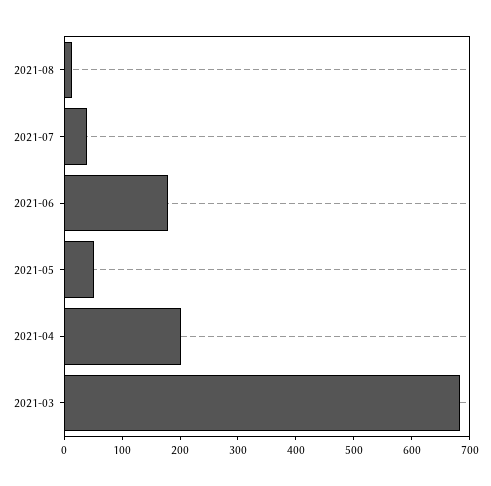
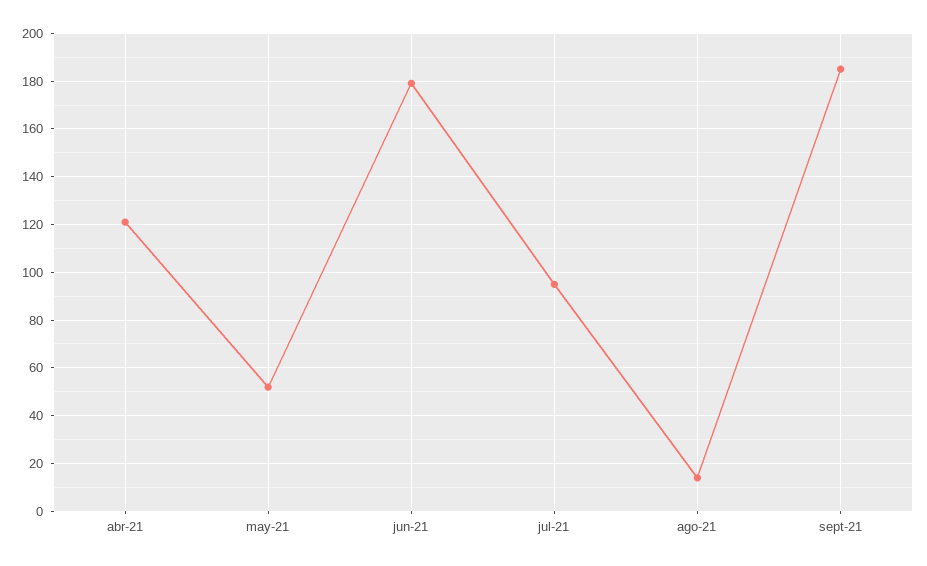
2021-07: 40 -> 95
2021-04: 200 -> 120
2021-03: 680 -> none
sept-21: none -> 185

